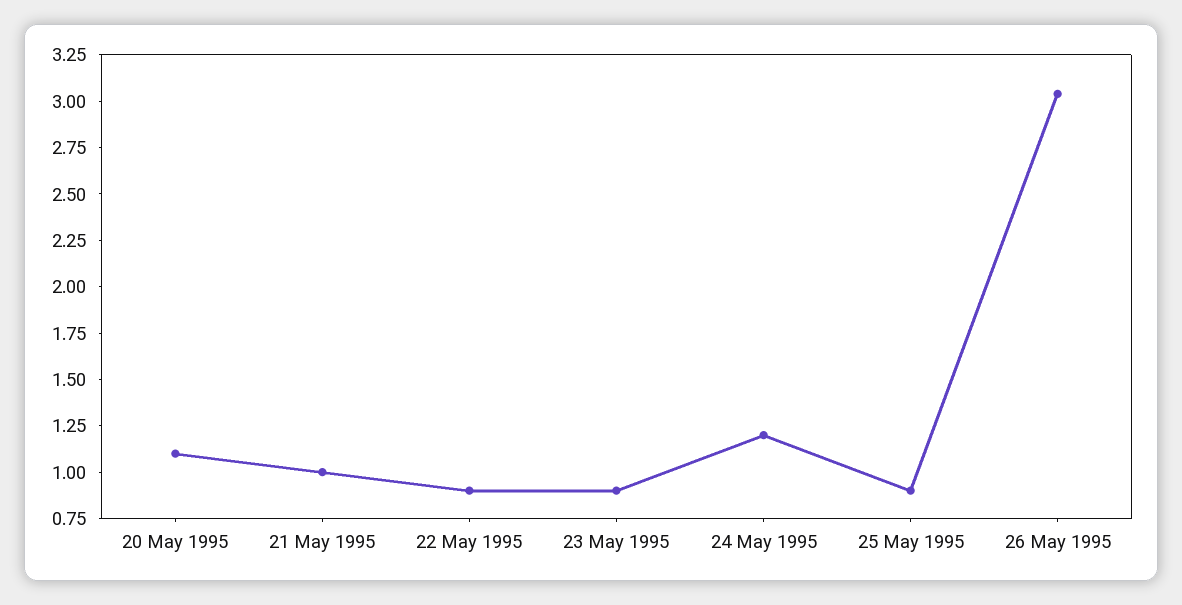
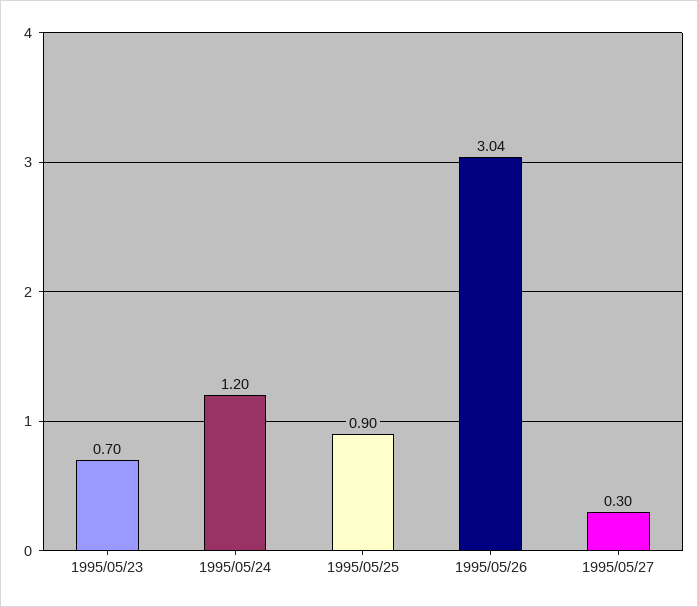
20 May 1995: 1.1 -> none
21 May 1995: 1 -> none
22 May 1995: 0.9 -> none
23 May 1995: 0.9 -> 0.7
1995/05/27: none -> 0.3

